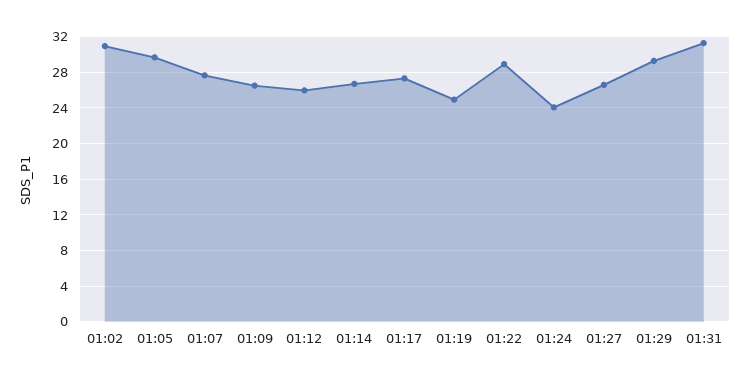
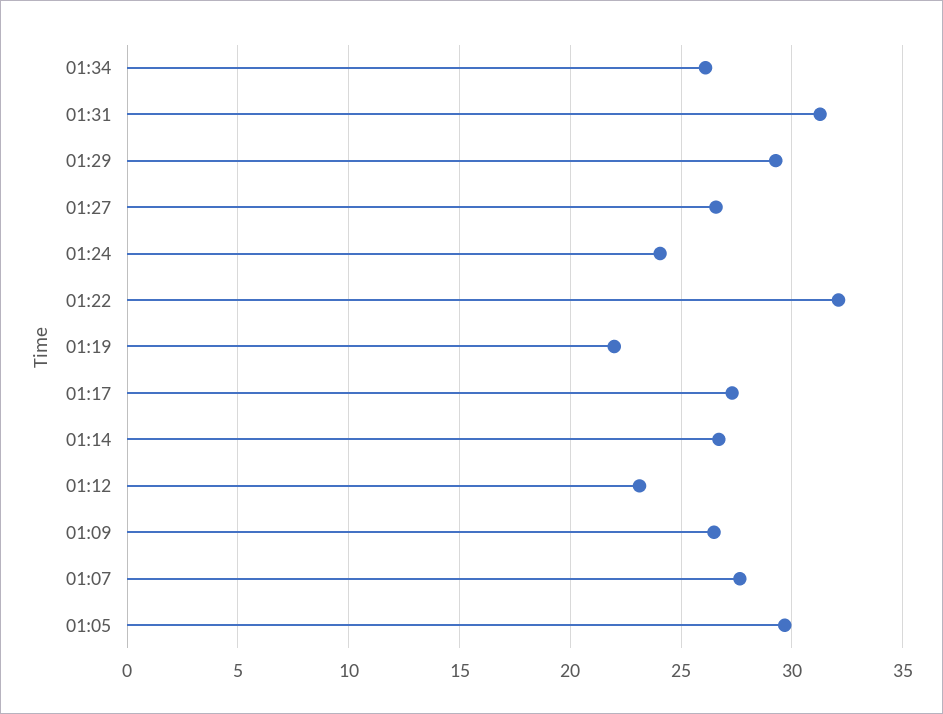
01:02: 31 -> none
01:12: 26 -> 23
01:19: 25 -> 22
01:22: 29 -> 32
01:34: none -> 26

